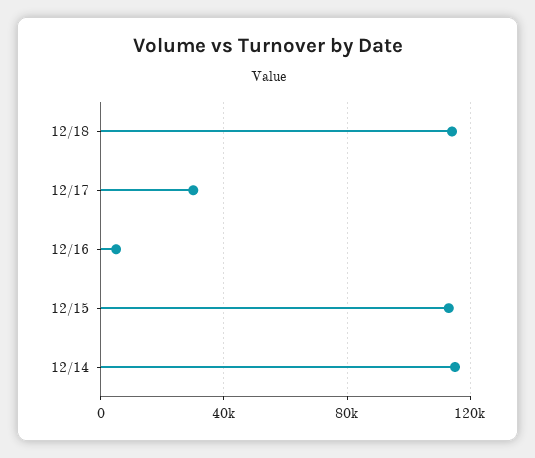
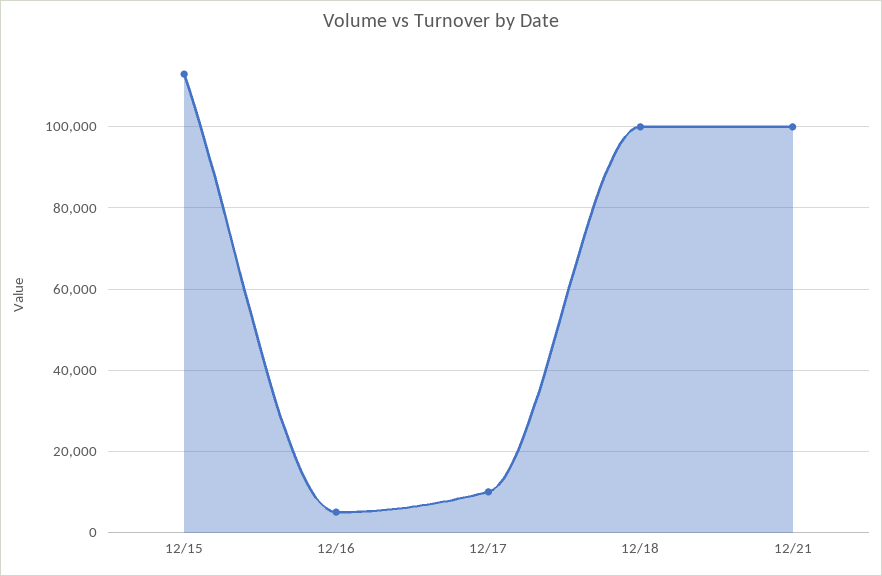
12/18: 115000 -> 100000
12/17: 30000 -> 10000
12/14: 115000 -> none
12/21: none -> 100000

